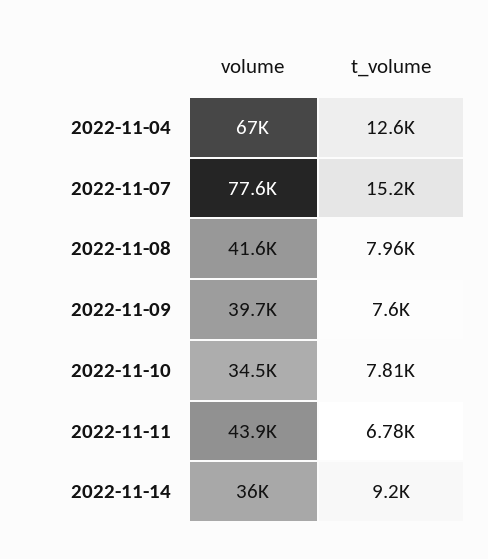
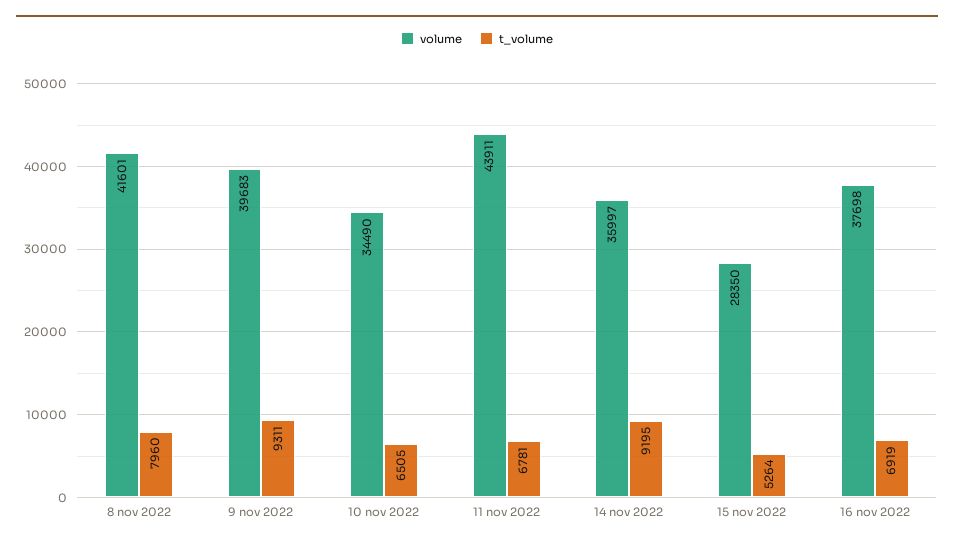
volume, 2022-11-04: 67000 -> none
t_volume, 2022-11-04: 12600 -> none
volume, 2022-11-07: 77600 -> none
t_volume, 2022-11-07: 15200 -> none
t_volume, 2022-11-09: 7600 -> 9311
t_volume, 2022-11-10: 7810 -> 6505
volume, 15 nov 2022: none -> 28350
t_volume, 15 nov 2022: none -> 5264
volume, 16 nov 2022: none -> 37698
t_volume, 16 nov 2022: none -> 6919

